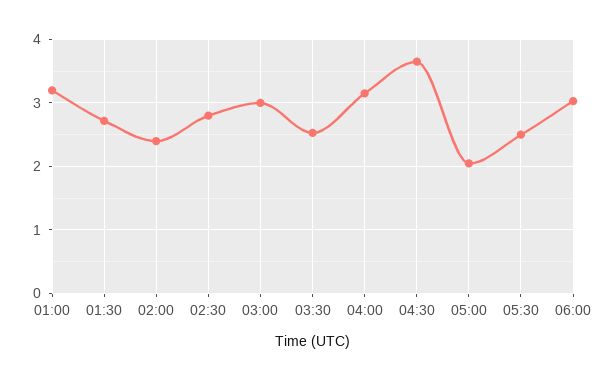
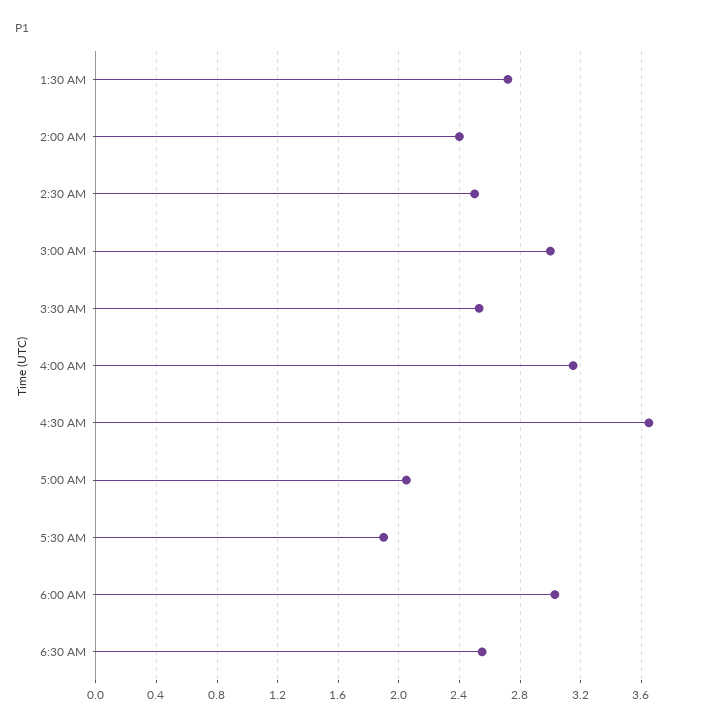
01:00: 3.2 -> none
02:30: 2.8 -> 2.5
05:30: 2.5 -> 1.9
6:30 AM: none -> 2.55

